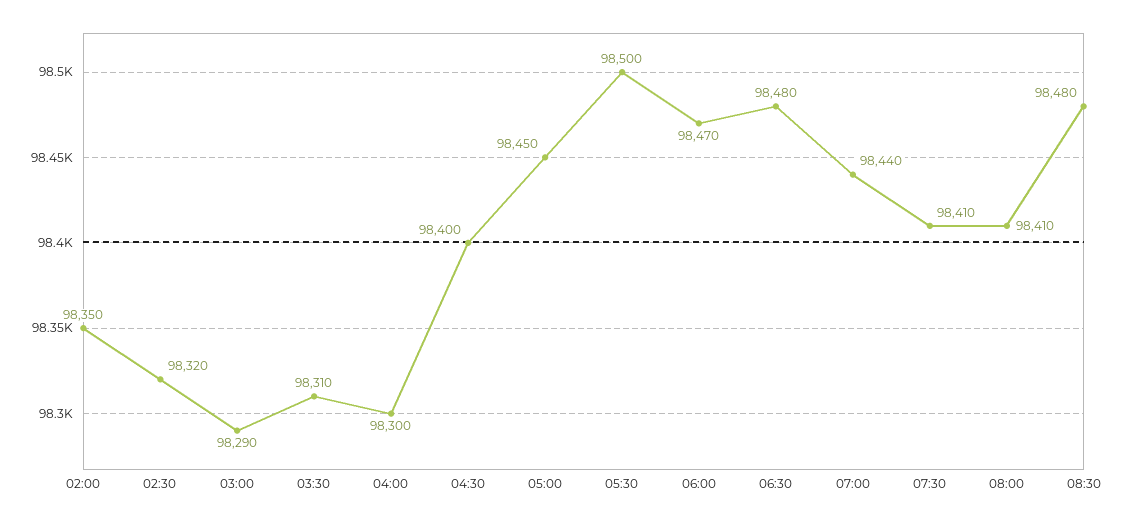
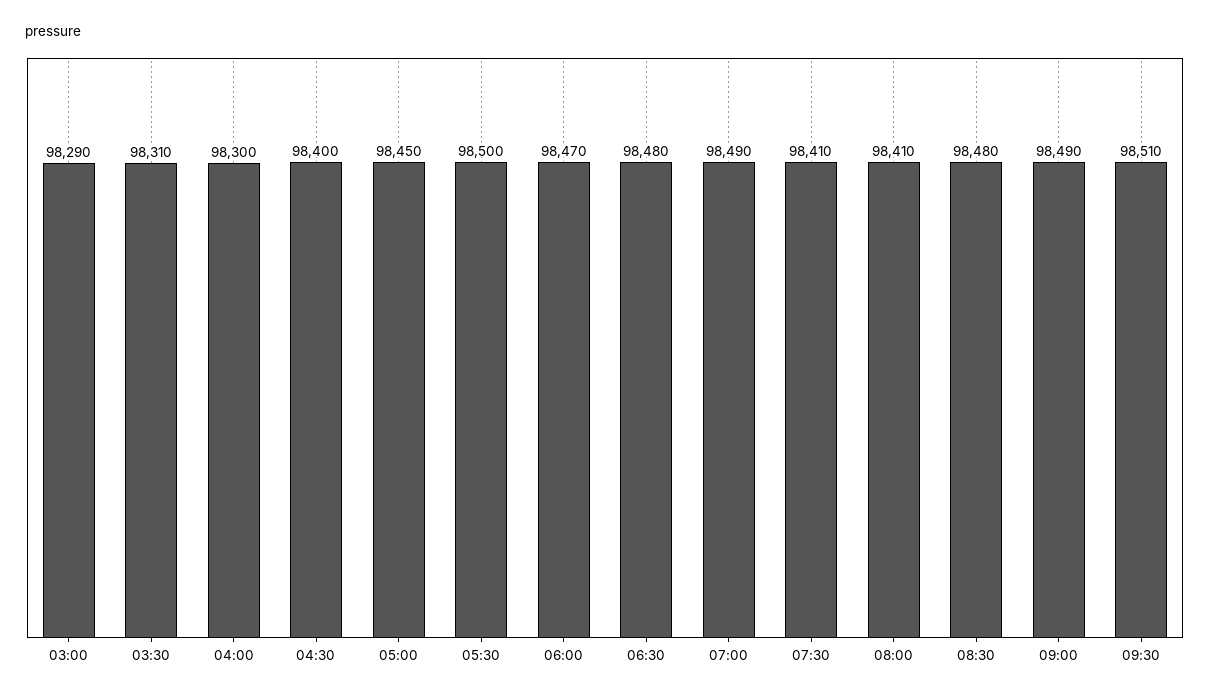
02:00: 98350 -> none
02:30: 98320 -> none
07:00: 98440 -> 98490
09:00: none -> 98490
09:30: none -> 98510

